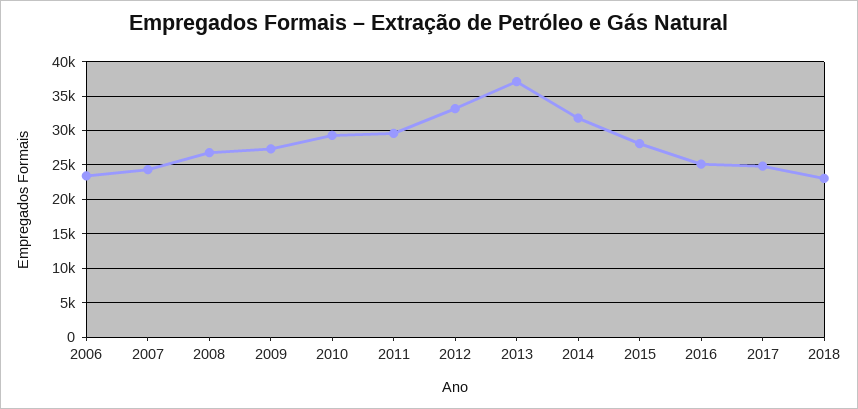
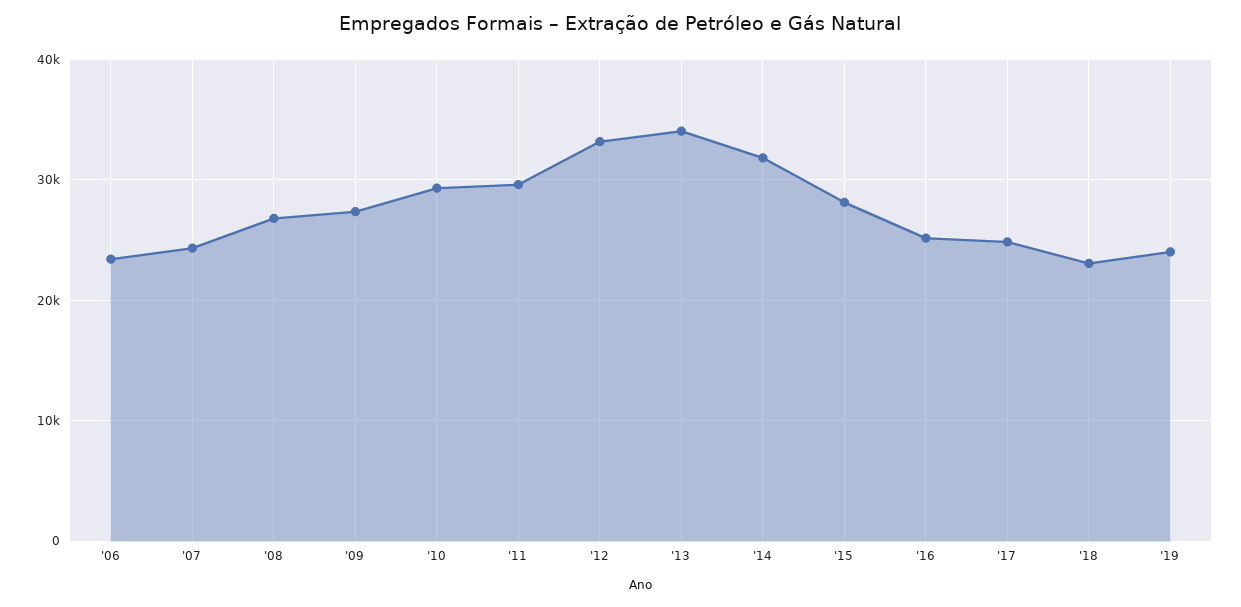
2013: 37000 -> 34000
'19: none -> 24000

